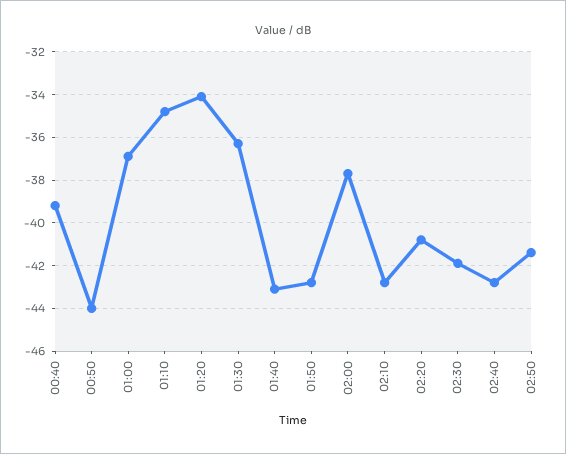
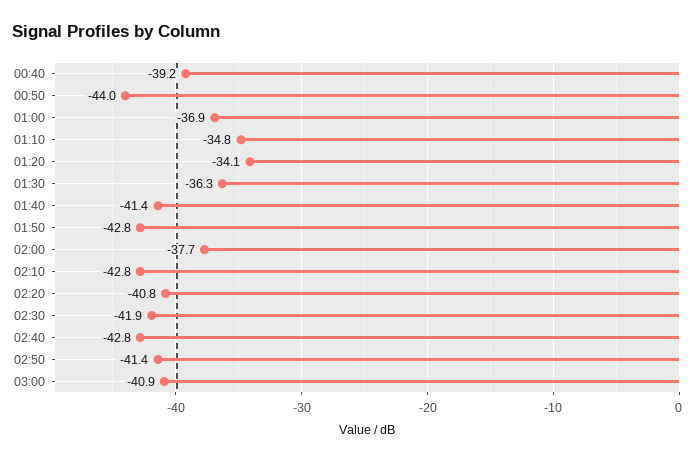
01:40: -43 -> -41.4
03:00: none -> -40.9

